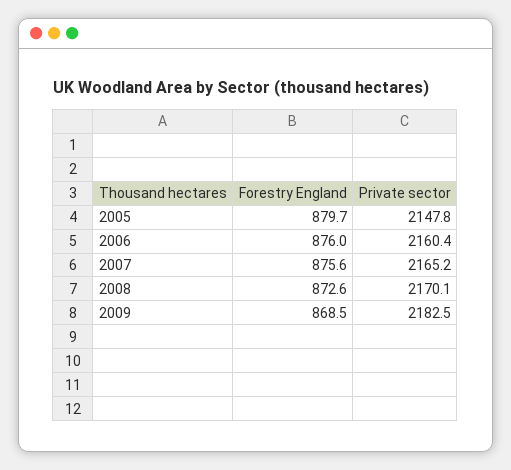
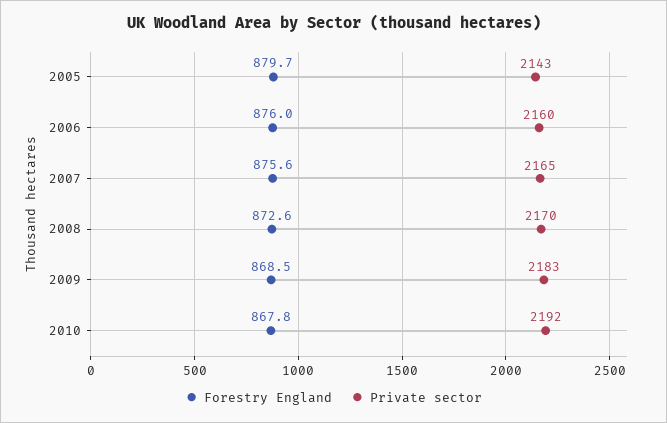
Private sector, 2005: 2147.8 -> 2143
Forestry England, 2010: none -> 867.8
Private sector, 2010: none -> 2192

